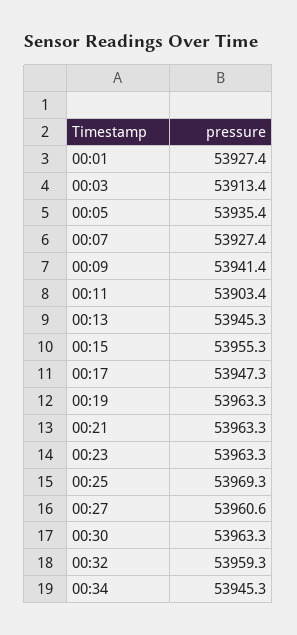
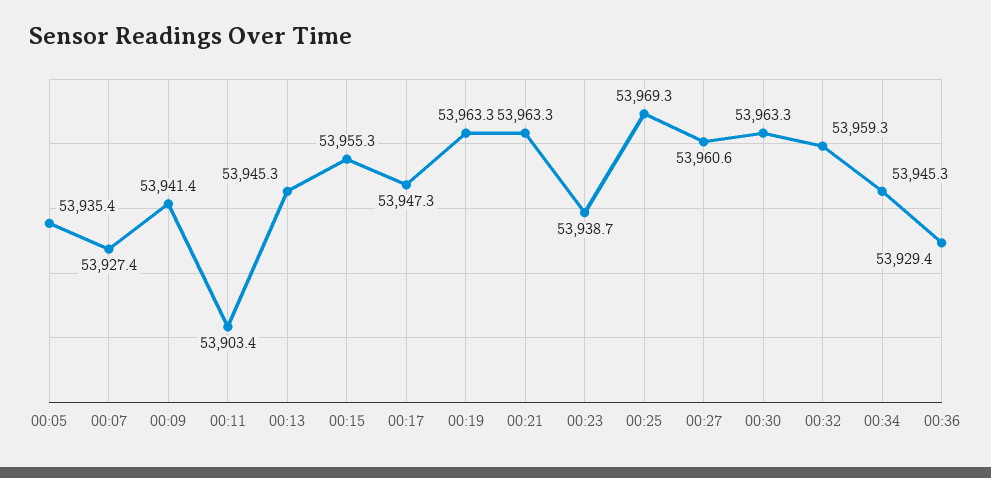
00:01: 53927.4 -> none
00:03: 53913.4 -> none
00:23: 53963.3 -> 53938.7
00:36: none -> 53929.4

